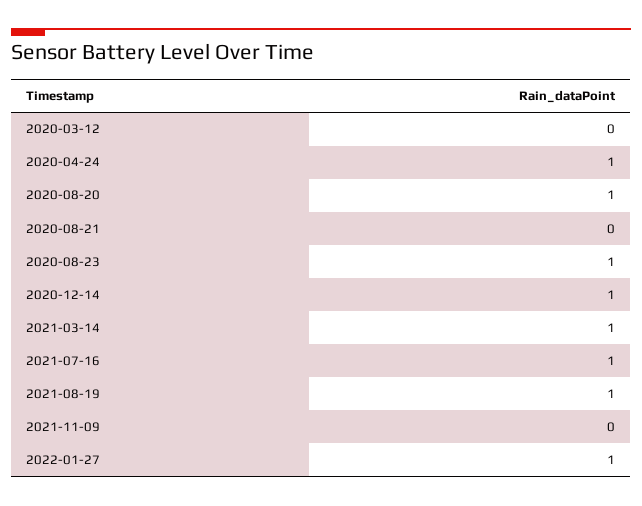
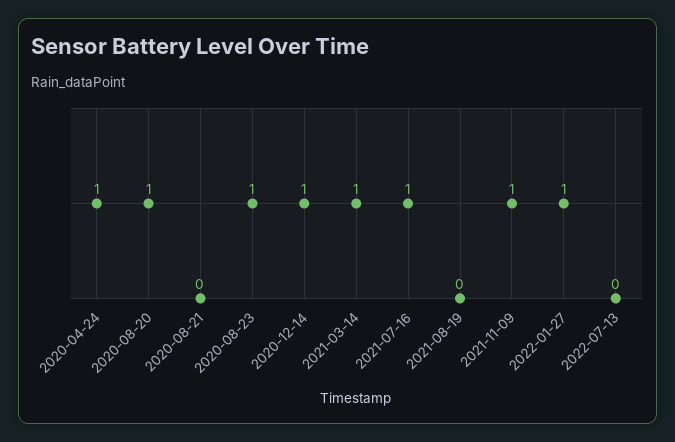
2020-03-12: 0 -> none
2021-08-19: 1 -> 0
2021-11-09: 0 -> 1
2022-07-13: none -> 0

